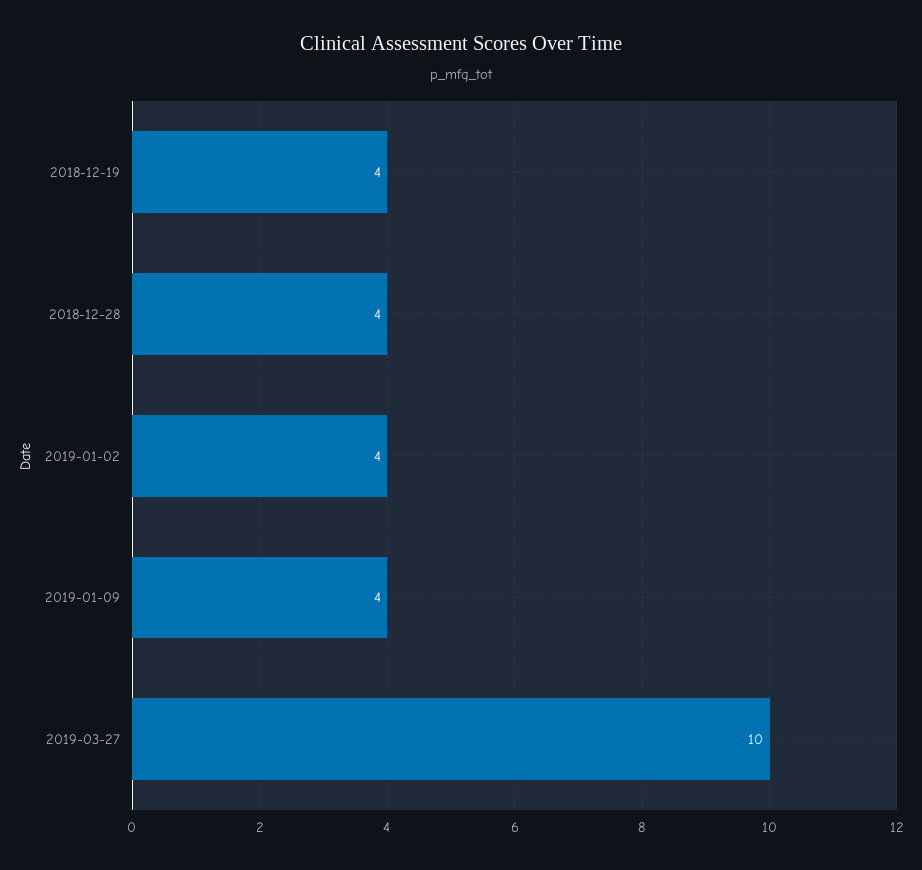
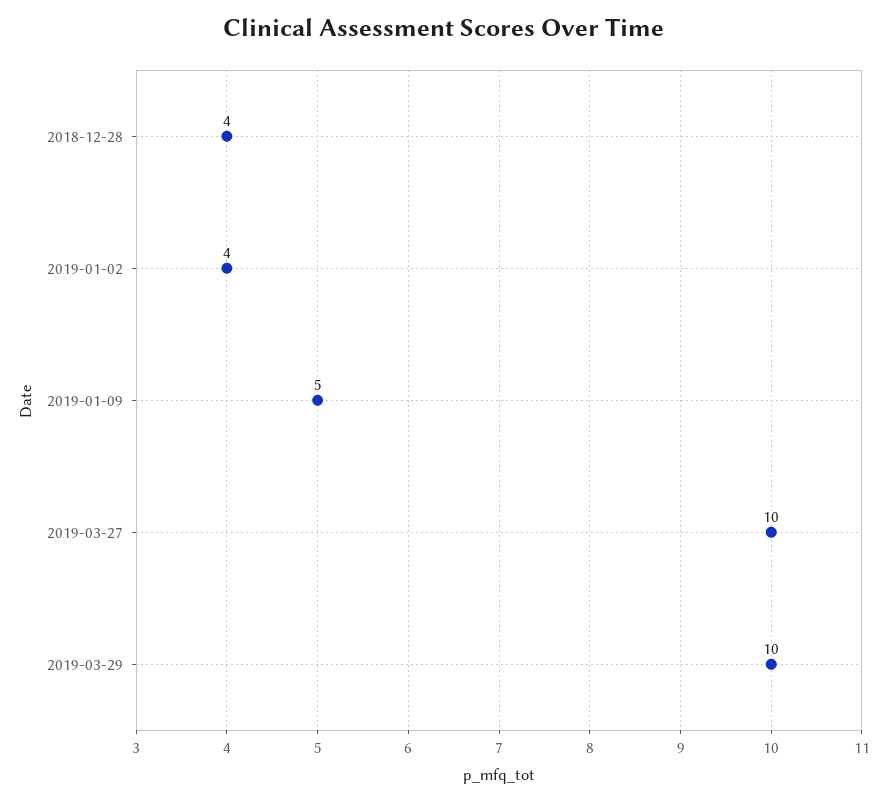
2018-12-19: 4 -> none
2019-01-09: 4 -> 5
2019-03-29: none -> 10

